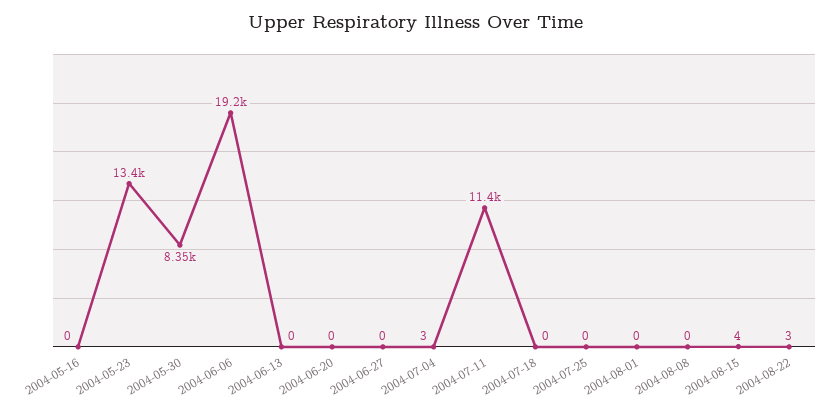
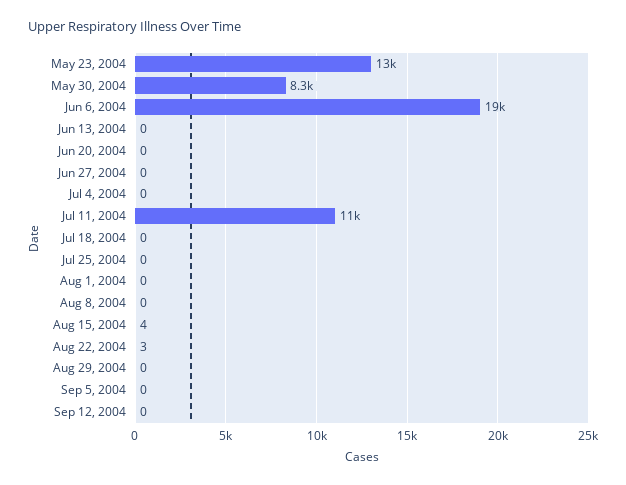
2004-05-16: 0 -> none
2004-07-04: 3 -> 0
Aug 29, 2004: none -> 0
Sep 5, 2004: none -> 0
Sep 12, 2004: none -> 0

